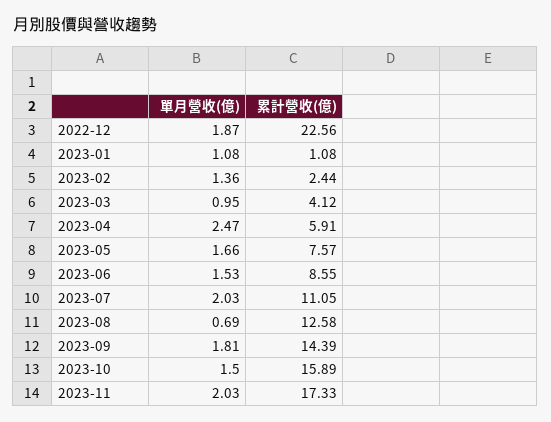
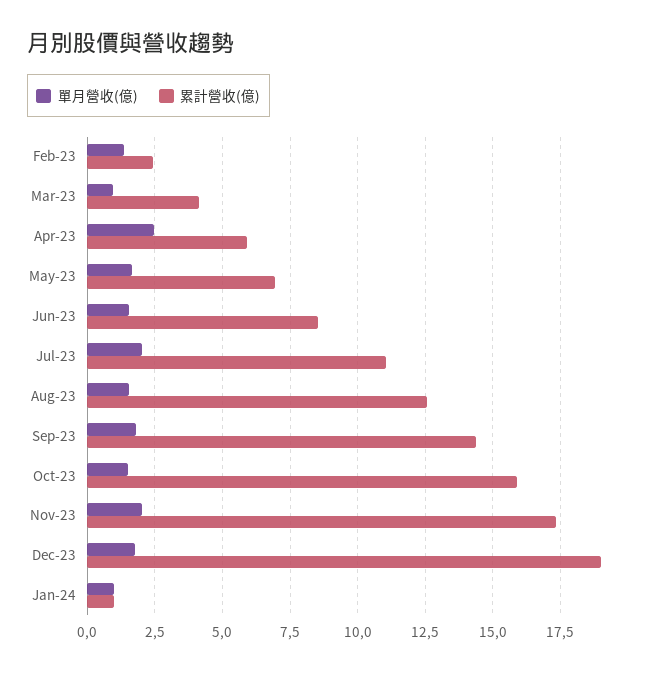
單月營收(億), 2022-12: 1.87 -> none
累計營收(億), 2022-12: 22.56 -> none
單月營收(億), 2023-01: 1.08 -> none
累計營收(億), 2023-01: 1.08 -> none
累計營收(億), 2023-05: 7.57 -> 7
單月營收(億), 2023-08: 0.69 -> 1.5
單月營收(億), Dec-23: none -> 1.75
累計營收(億), Dec-23: none -> 19
單月營收(億), Jan-24: none -> 1
累計營收(億), Jan-24: none -> 1

